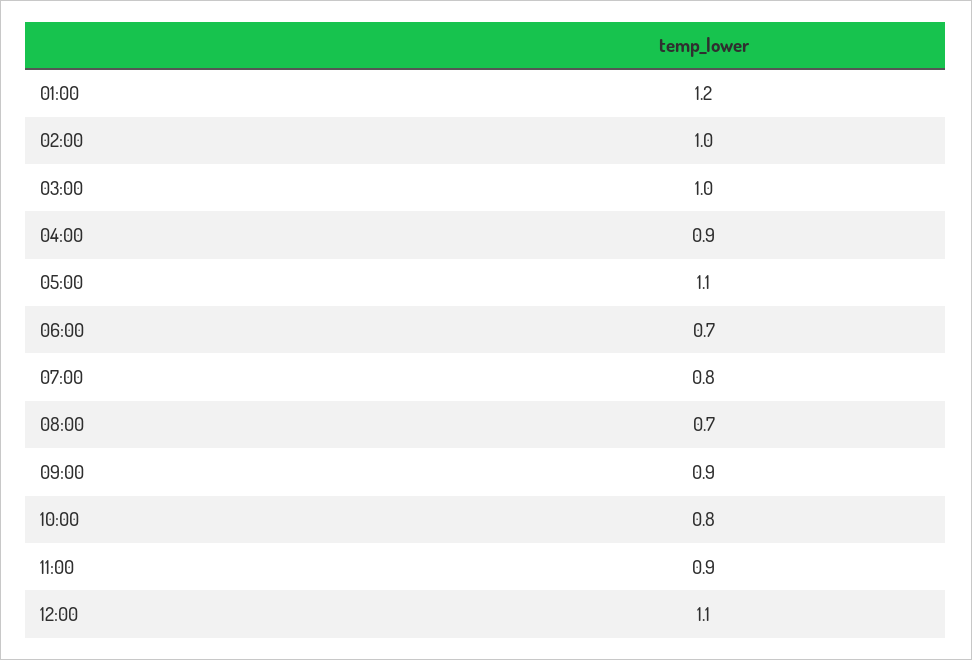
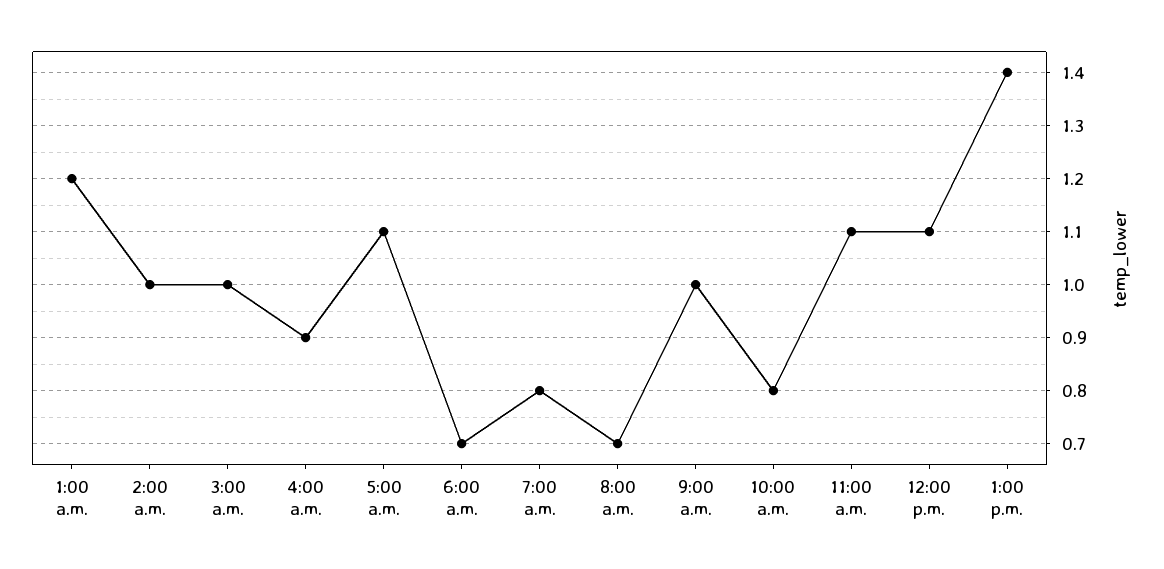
09:00: 0.9 -> 1
11:00: 0.9 -> 1.1
1:00 p.m.: none -> 1.4

